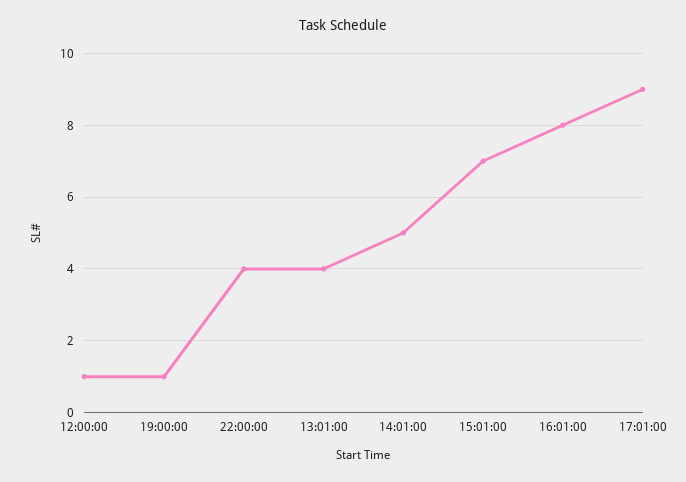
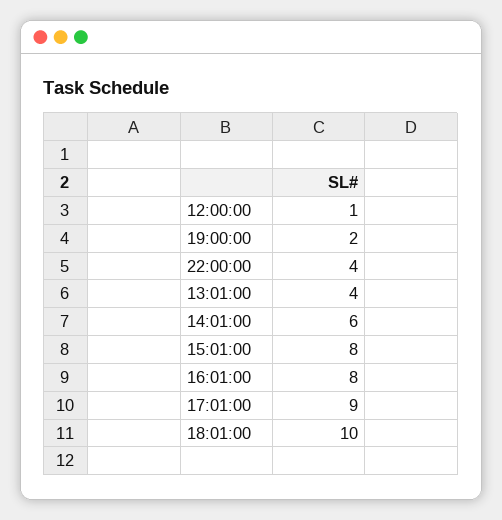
19:00:00: 1 -> 2
14:01:00: 5 -> 6
15:01:00: 7 -> 8
18:01:00: none -> 10

